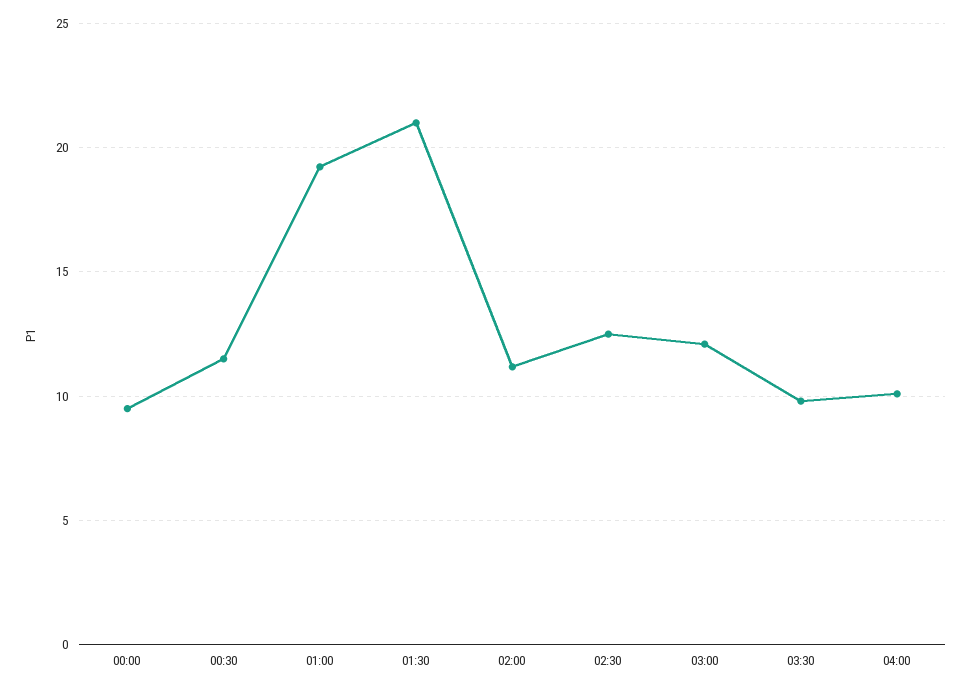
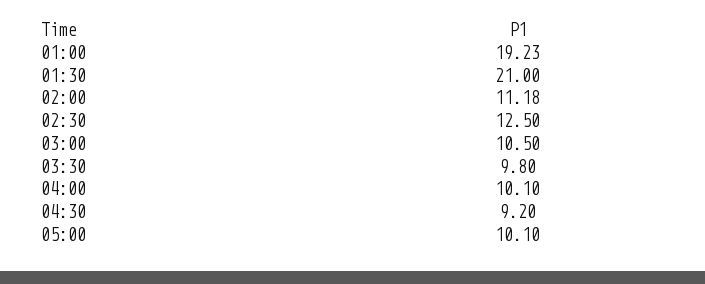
00:00: 9.5 -> none
00:30: 11.5 -> none
03:00: 12 -> 10.5
04:30: none -> 9.2
05:00: none -> 10.1

